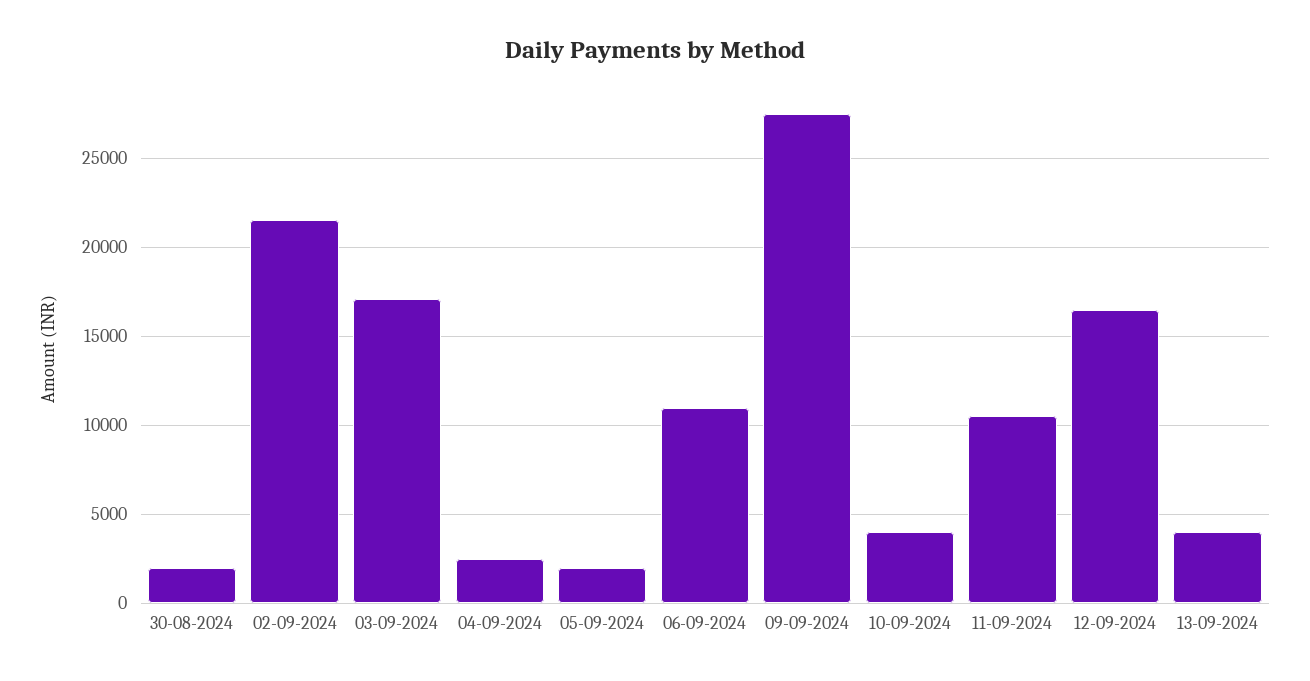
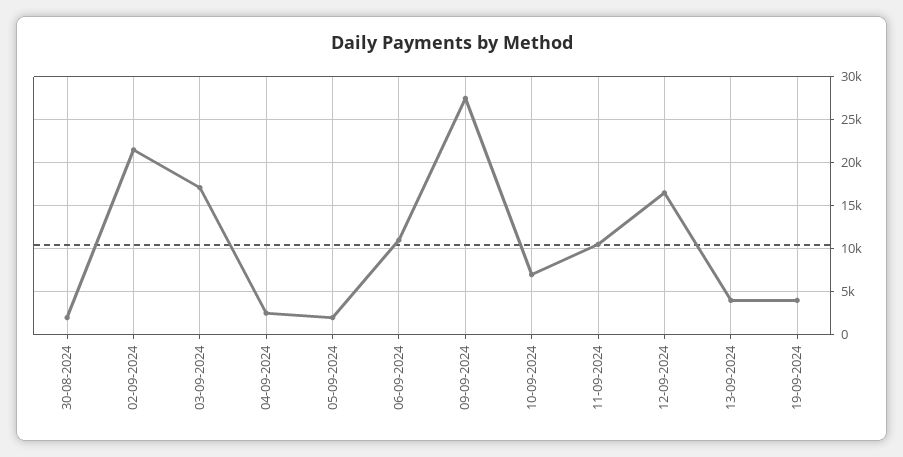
10-09-2024: 4000 -> 7000
19-09-2024: none -> 4000

